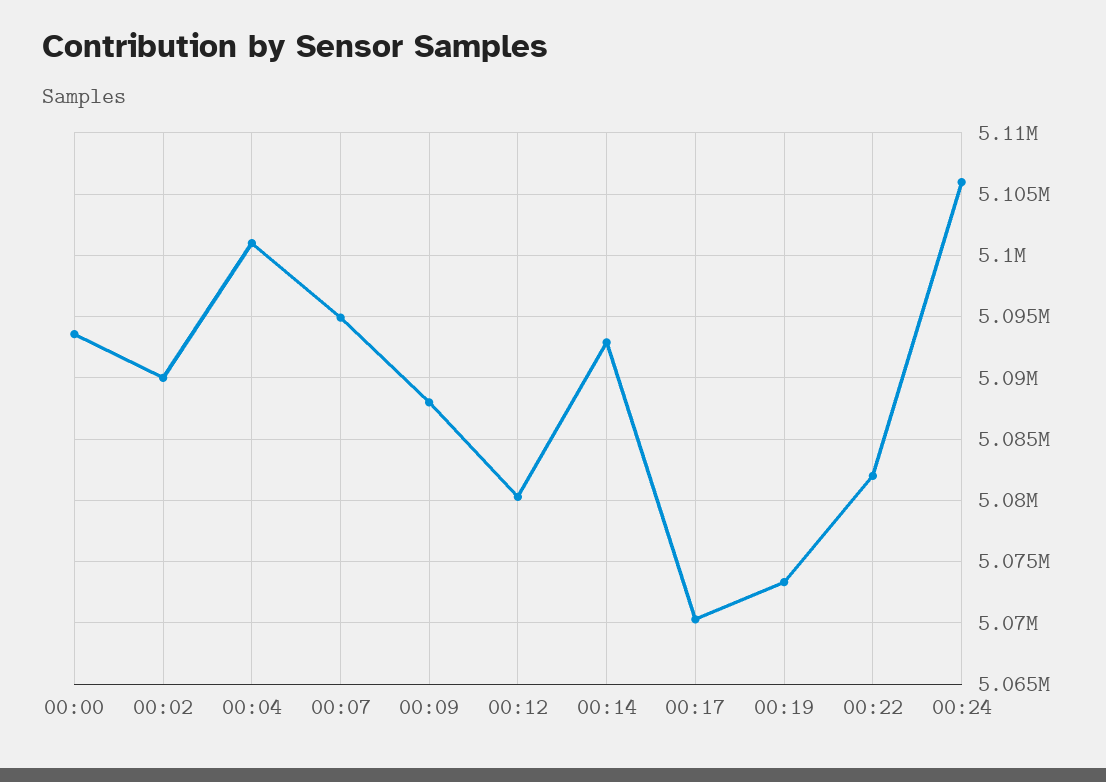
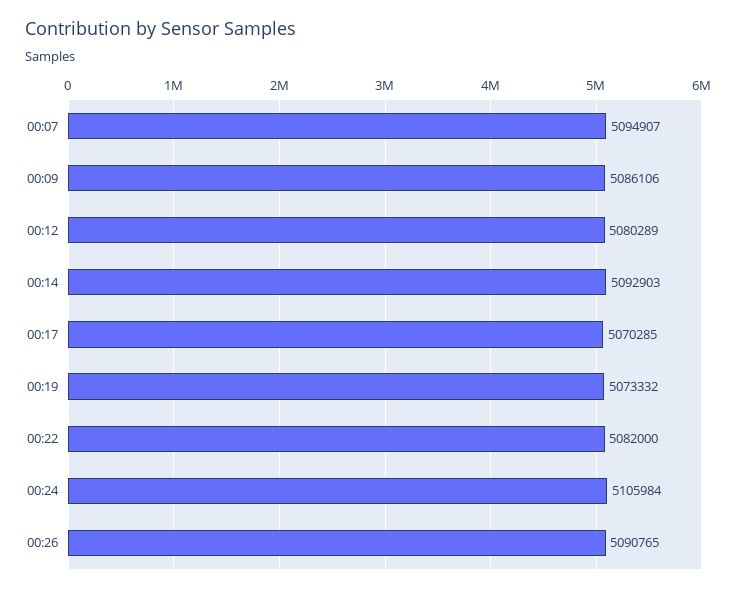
00:00: 5093500 -> none
00:02: 5090000 -> none
00:04: 5101000 -> none
00:09: 5088000 -> 5086106
00:26: none -> 5090765

